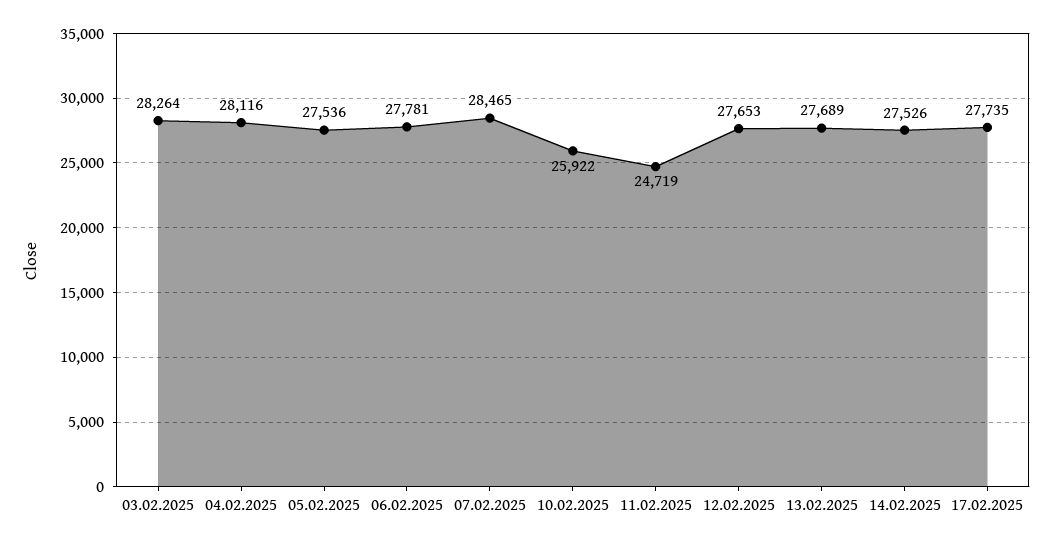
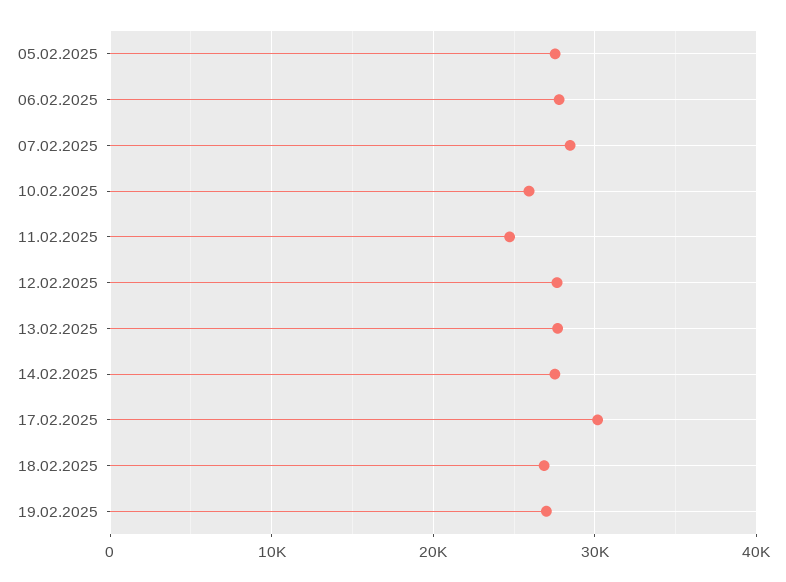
03.02.2025: 28264 -> none
04.02.2025: 28116 -> none
17.02.2025: 27735 -> 30000
18.02.2025: none -> 27000
19.02.2025: none -> 27000

